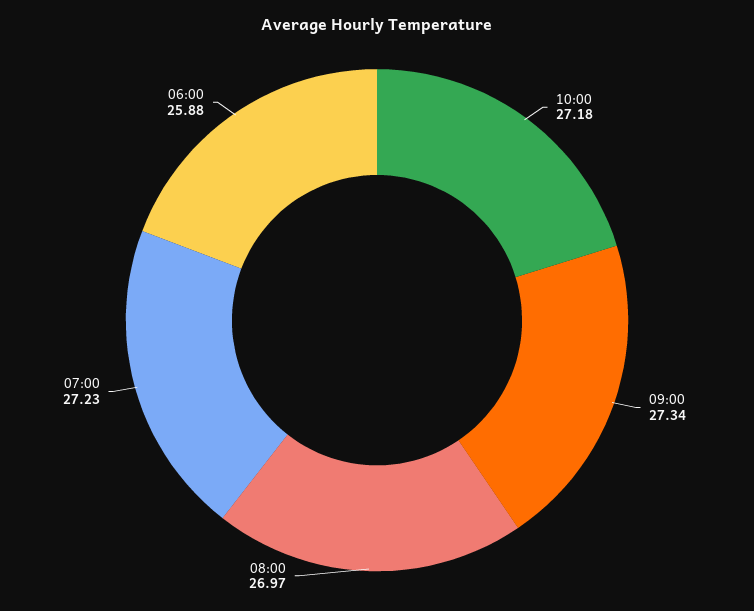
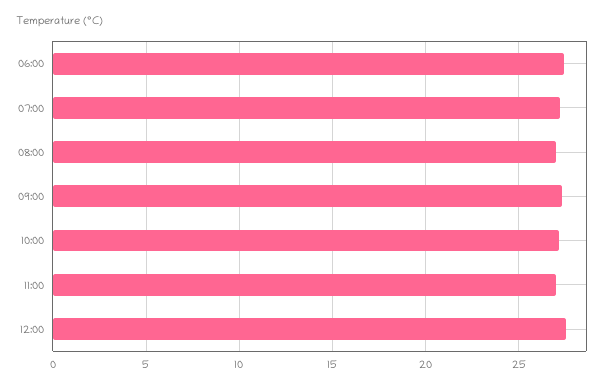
06:00: 25.88 -> 27.5
11:00: none -> 27
12:00: none -> 27.5

